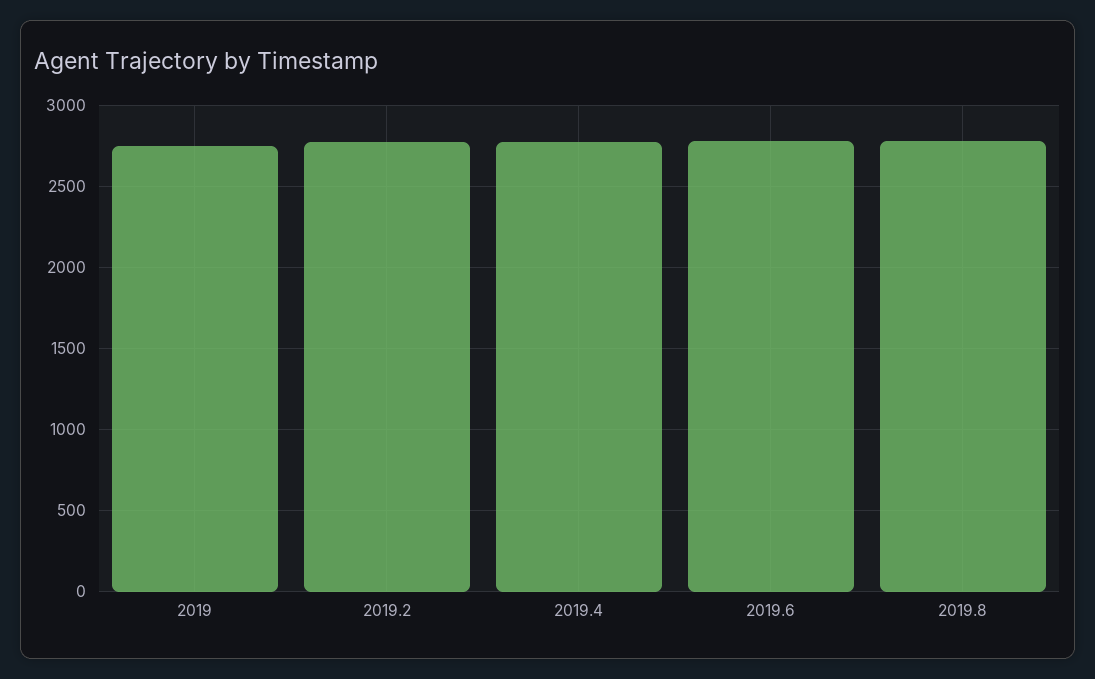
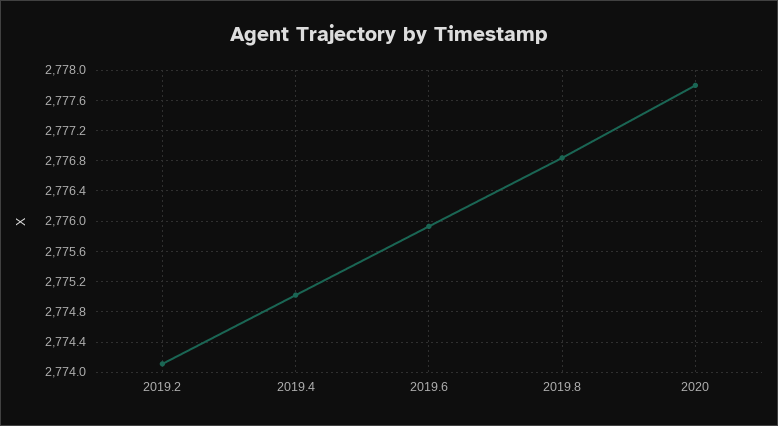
2019: 2750 -> none
2020: none -> 2777.8

